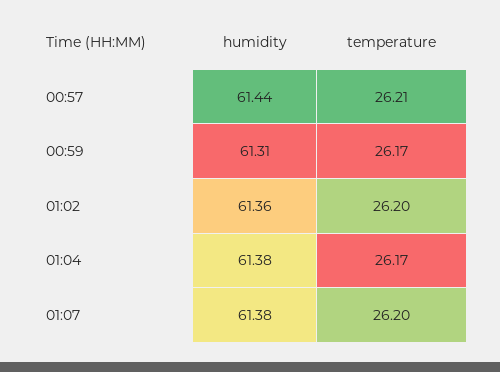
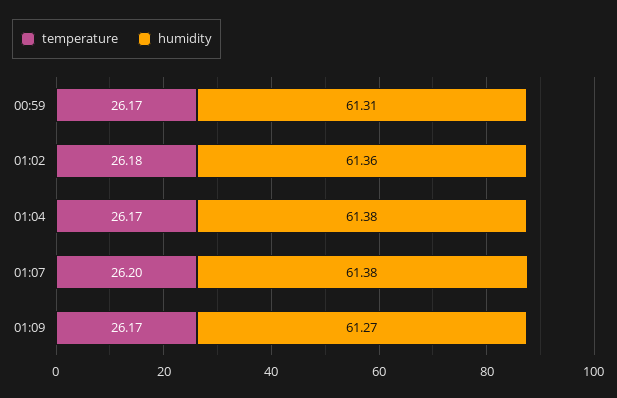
humidity, 00:57: 61.44 -> none
temperature, 00:57: 26.21 -> none
temperature, 01:02: 26.2 -> 26.18
temperature, 01:09: none -> 26.17
humidity, 01:09: none -> 61.27

